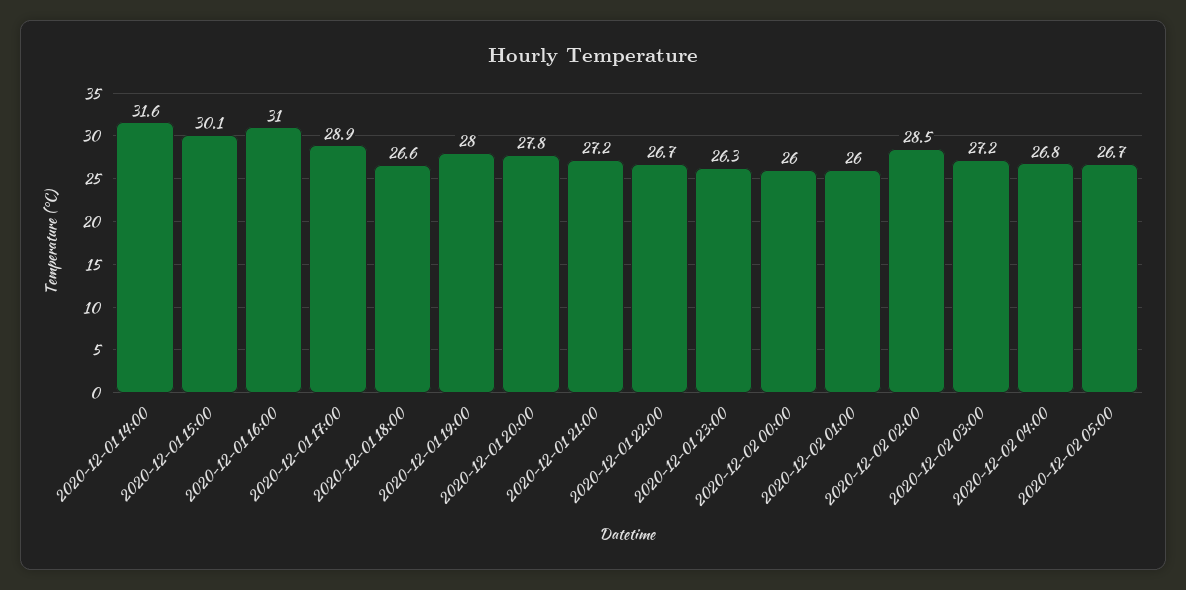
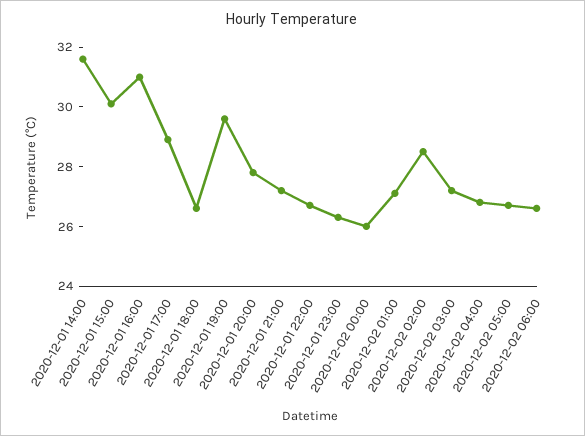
2020-12-01 19:00: 28 -> 29.5
2020-12-02 01:00: 26 -> 27
2020-12-02 06:00: none -> 26.5

